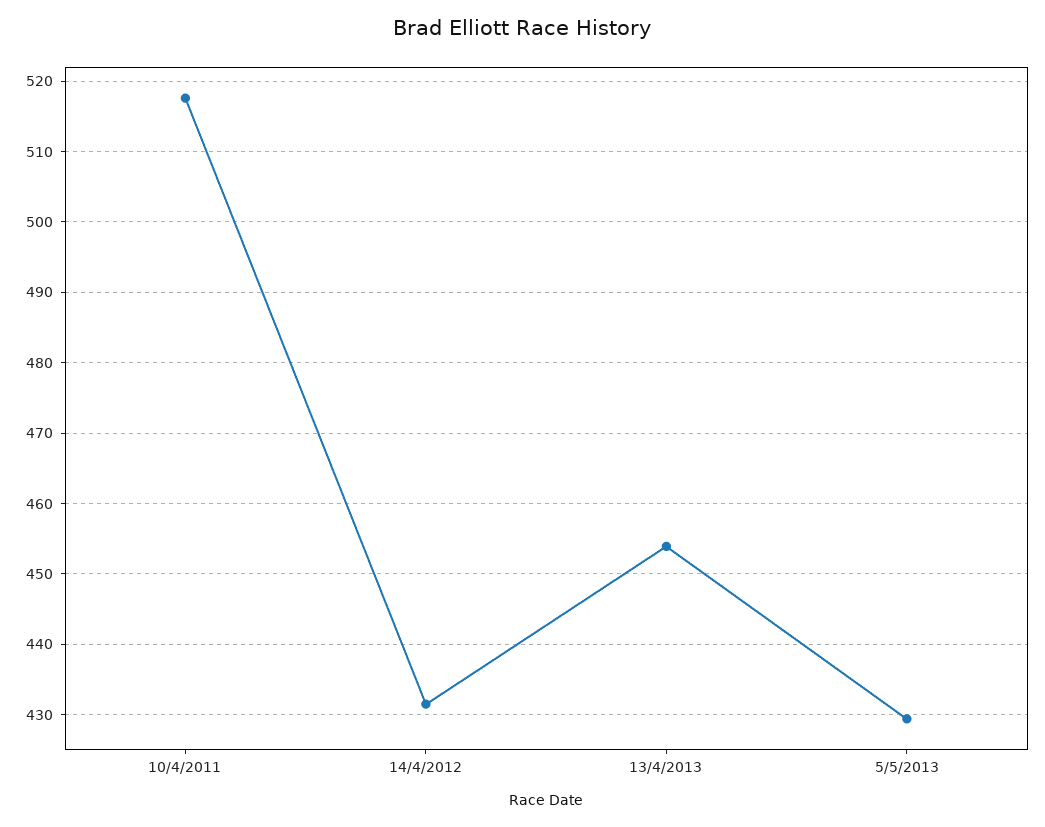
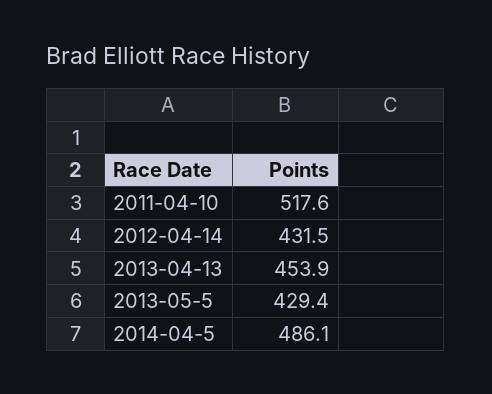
2014-04-5: none -> 486.1

